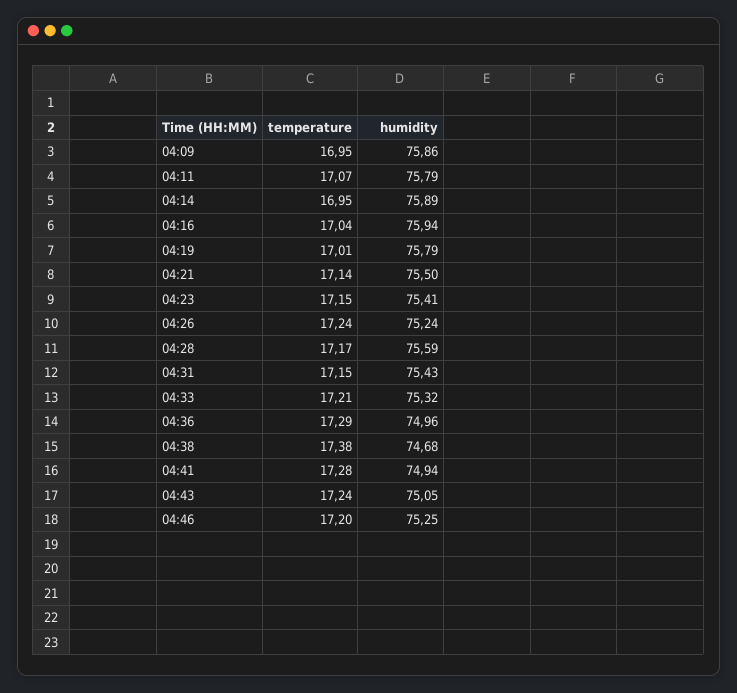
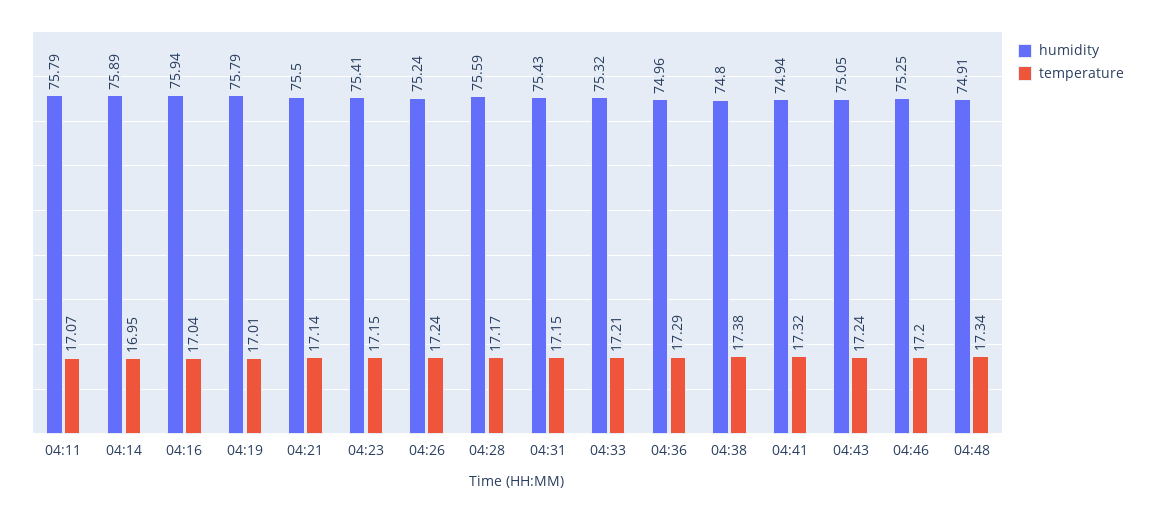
temperature, 04:09: 16.95 -> none
humidity, 04:09: 75.86 -> none
humidity, 04:38: 74.68 -> 74.8
temperature, 04:41: 17.28 -> 17.32
humidity, 04:48: none -> 74.91
temperature, 04:48: none -> 17.34

